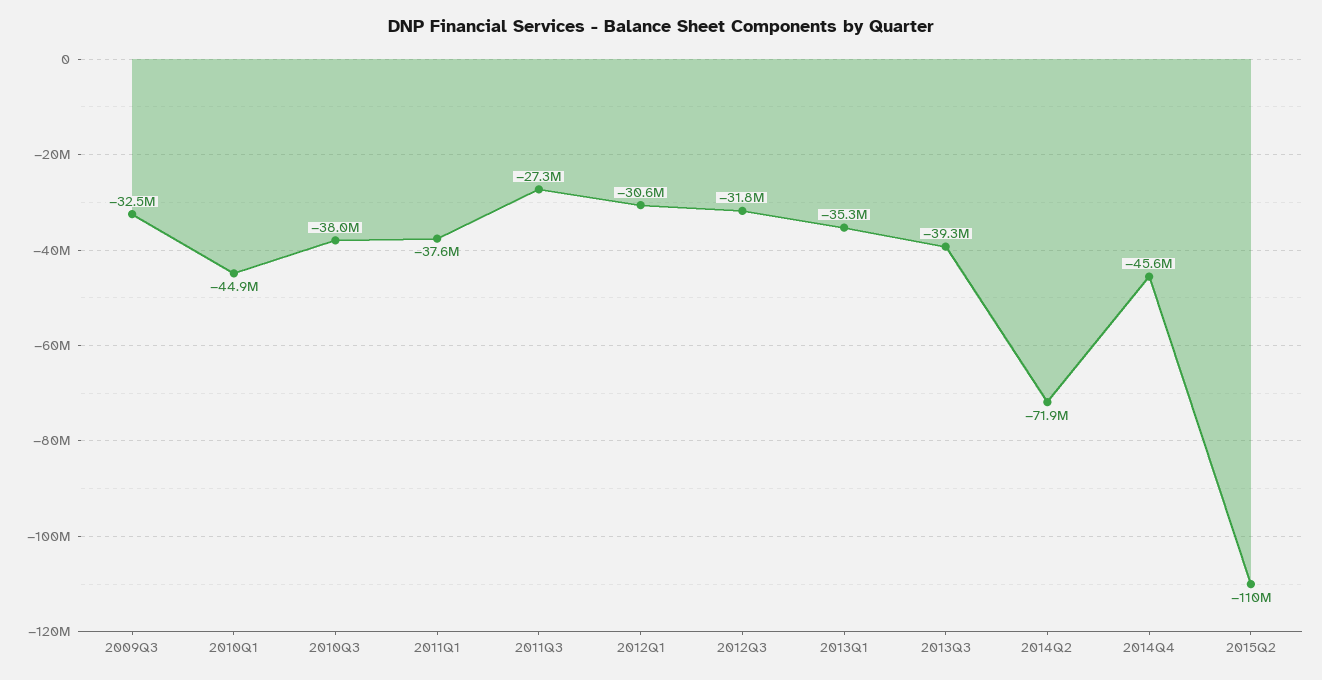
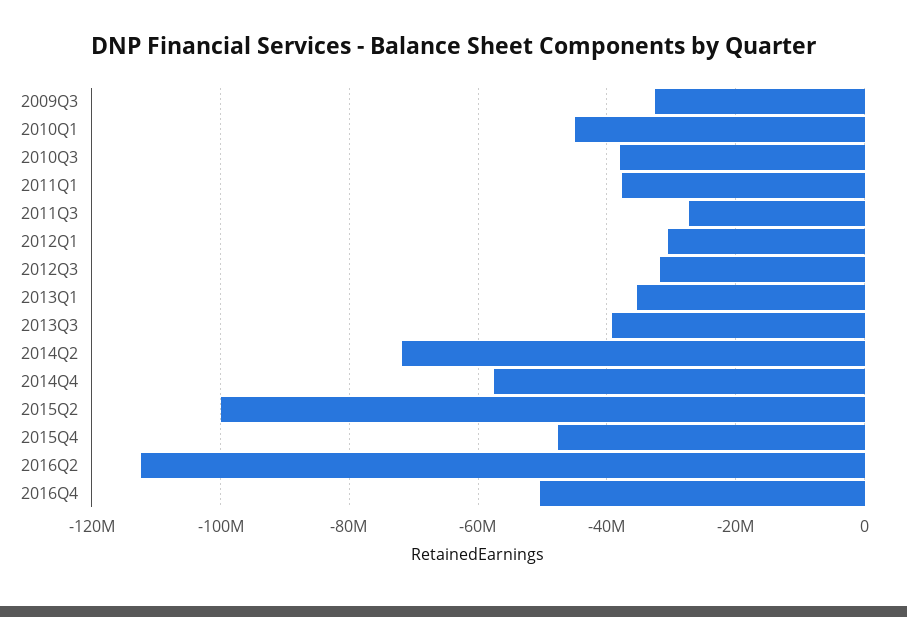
2014Q4: -45600000 -> -58000000
2015Q2: -110000000 -> -100000000
2015Q4: none -> -48000000
2016Q2: none -> -112000000
2016Q4: none -> -50000000

